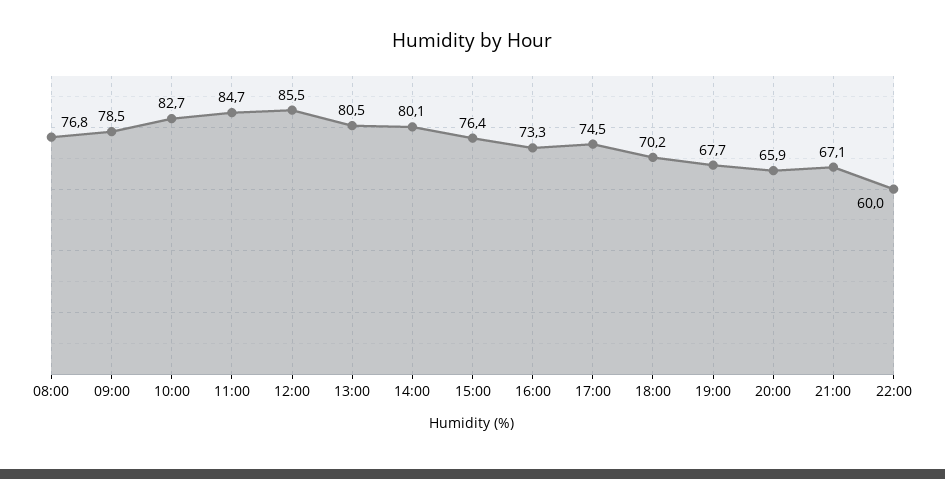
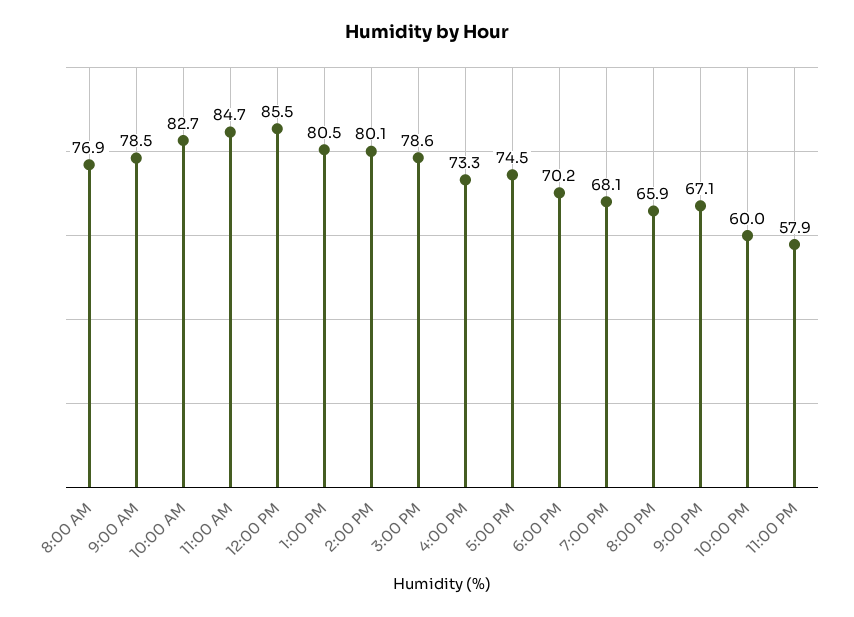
08:00: 76.8 -> 76.9
15:00: 76.4 -> 78.6
19:00: 67.7 -> 68.1
11:00 PM: none -> 57.9

